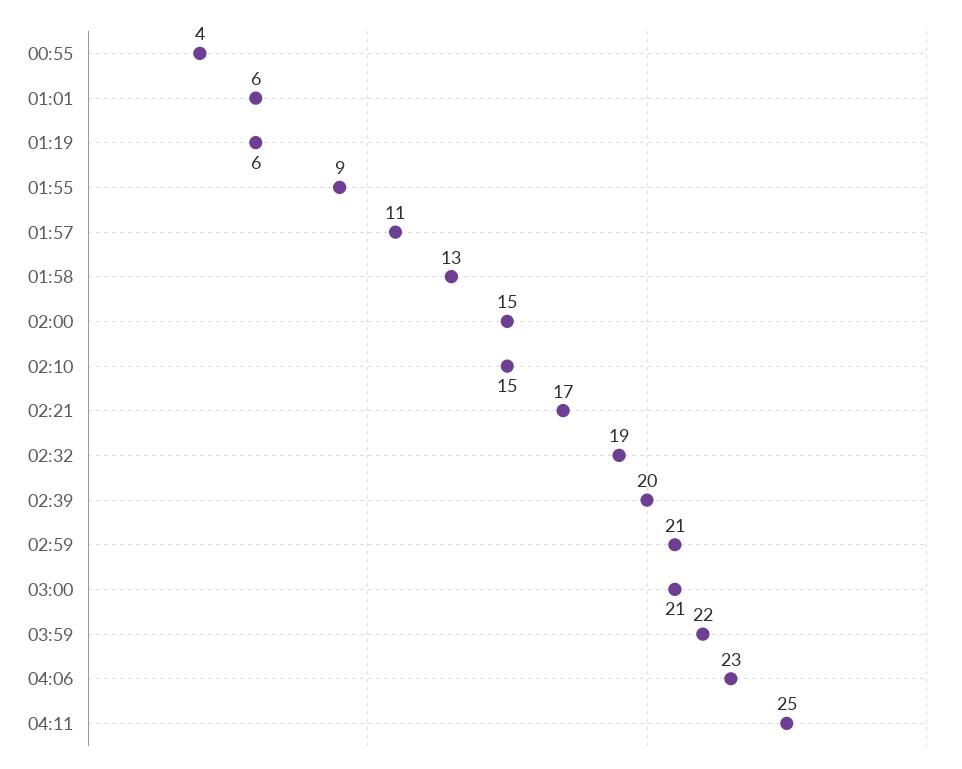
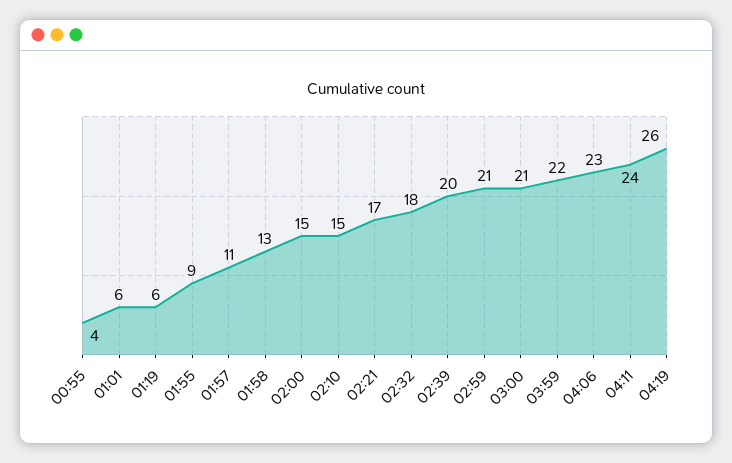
02:32: 19 -> 18
04:11: 25 -> 24
04:19: none -> 26

